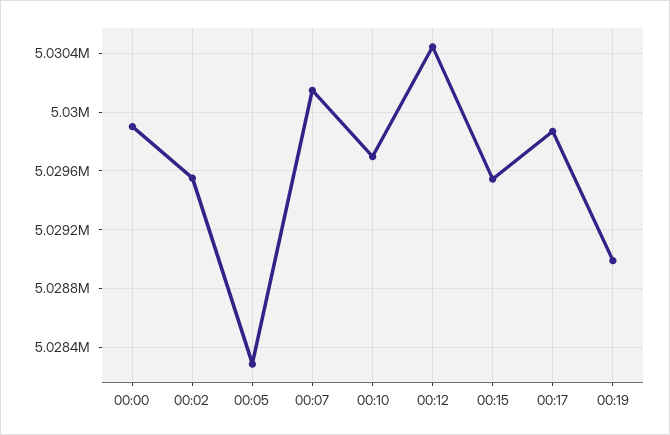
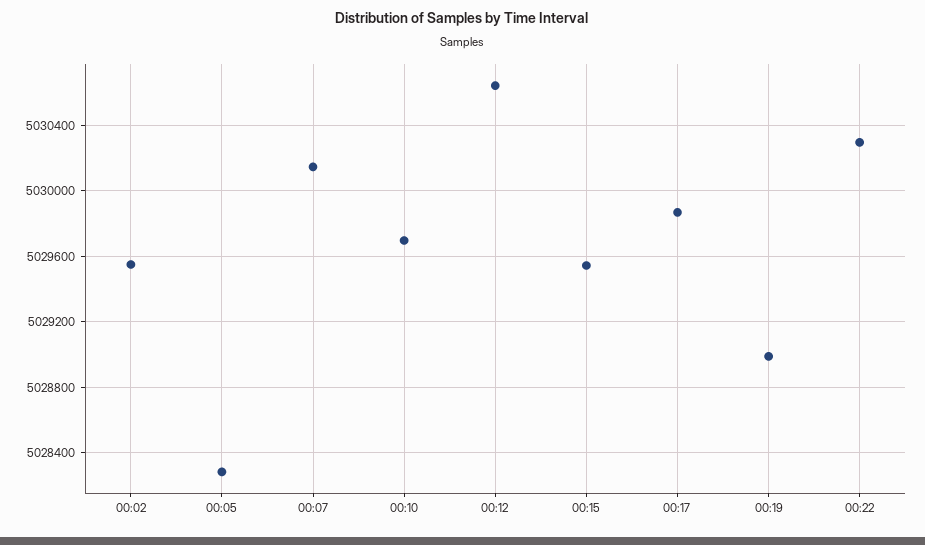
00:00: 5029900 -> none
00:12: 5030450 -> 5030650
00:22: none -> 5030300

